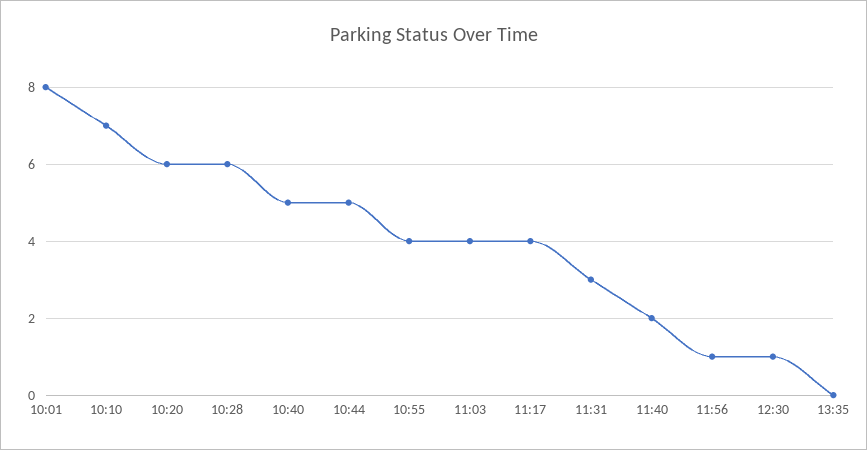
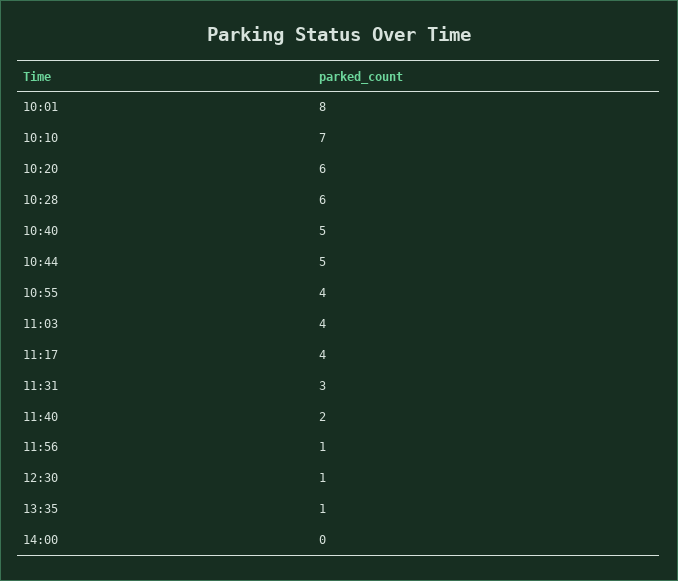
13:35: 0 -> 1
14:00: none -> 0

